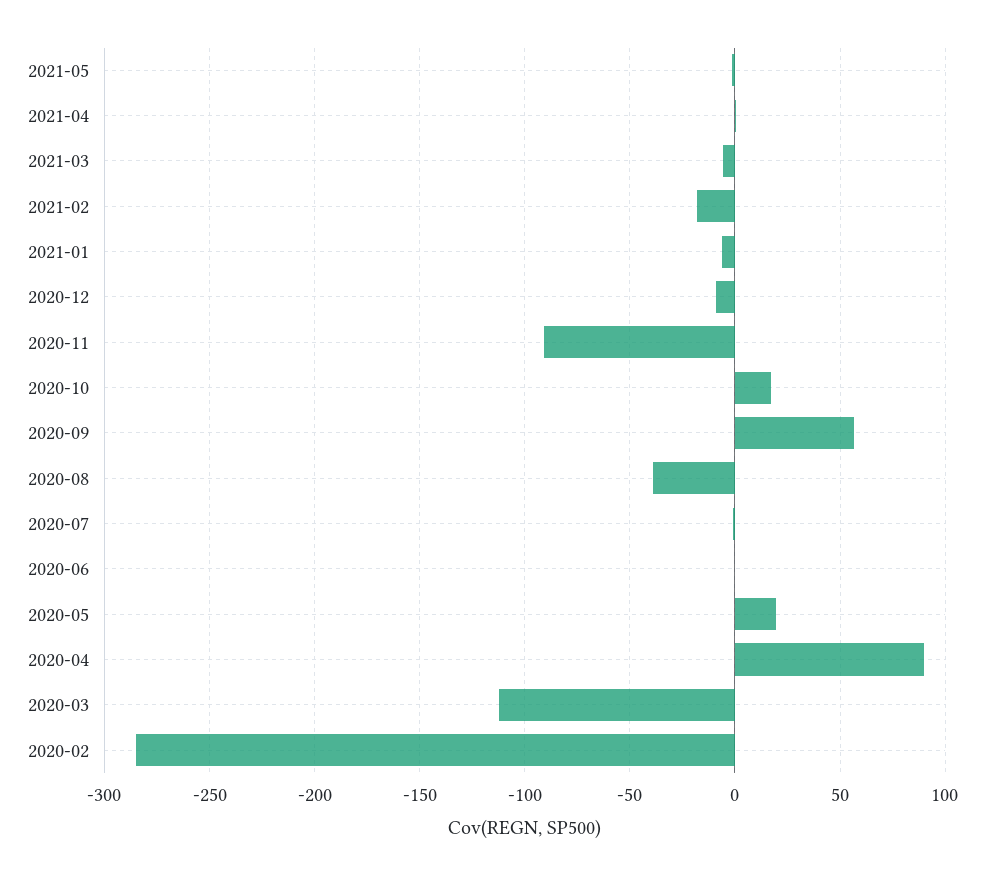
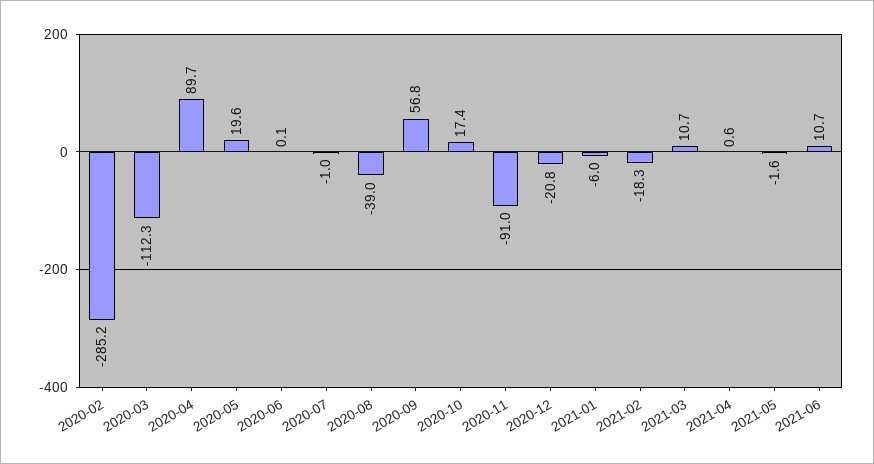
2021-03: -5 -> 10.7
2020-12: -10 -> -20.8
2021-06: none -> 10.7

